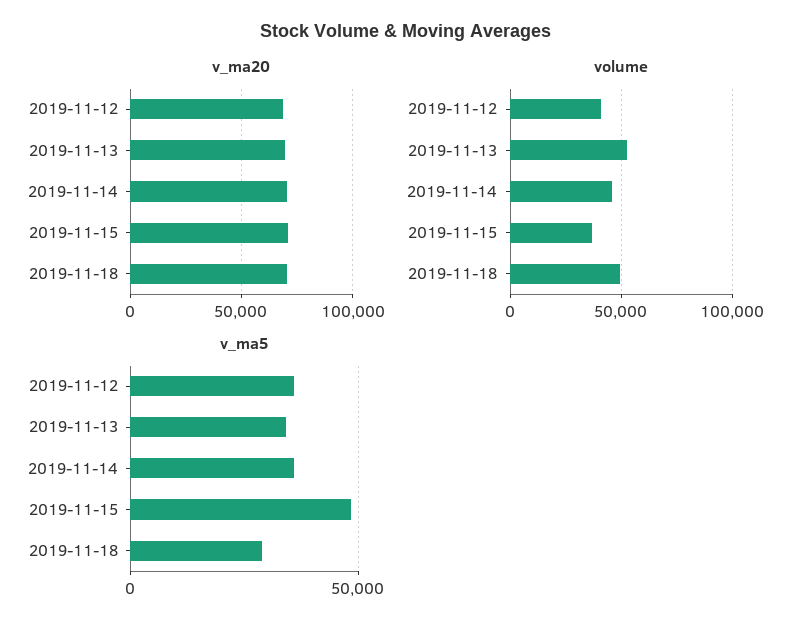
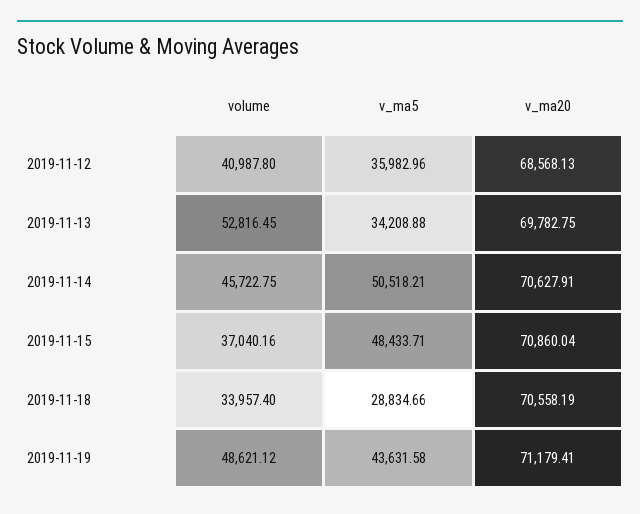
volume, 2019-11-18: 50000 -> 33957.4
v_ma5, 2019-11-14: 35000 -> 50518.21
volume, 2019-11-19: none -> 48621.12
v_ma5, 2019-11-19: none -> 43631.58
v_ma20, 2019-11-19: none -> 71179.41

